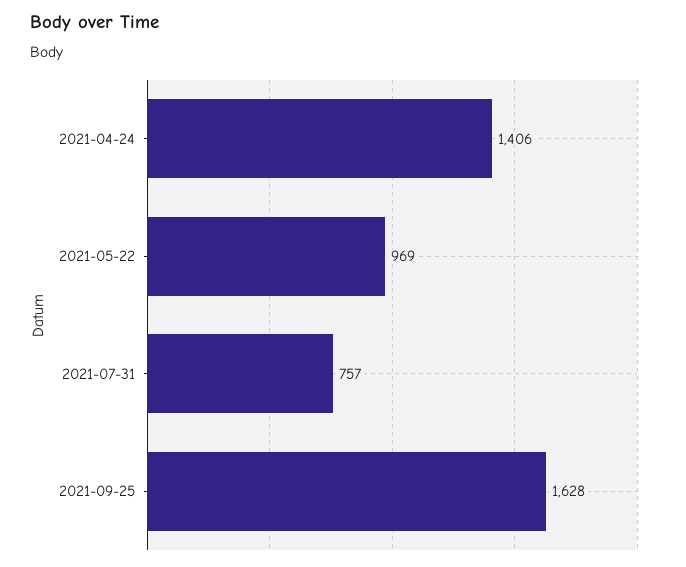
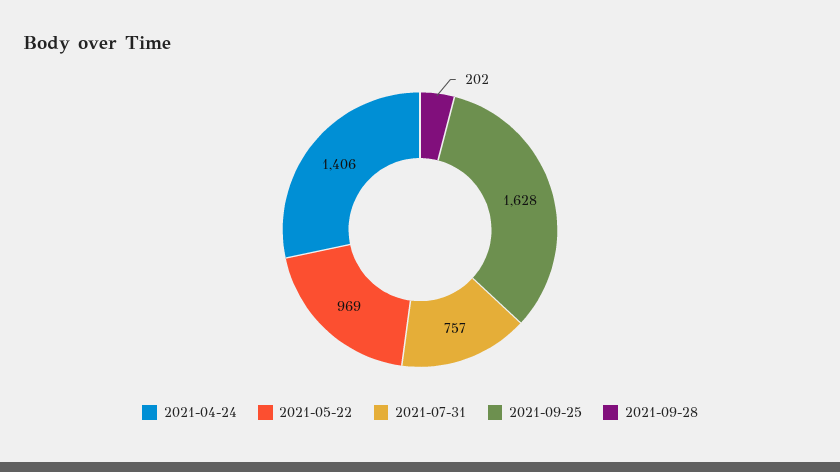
2021-09-28: none -> 202

